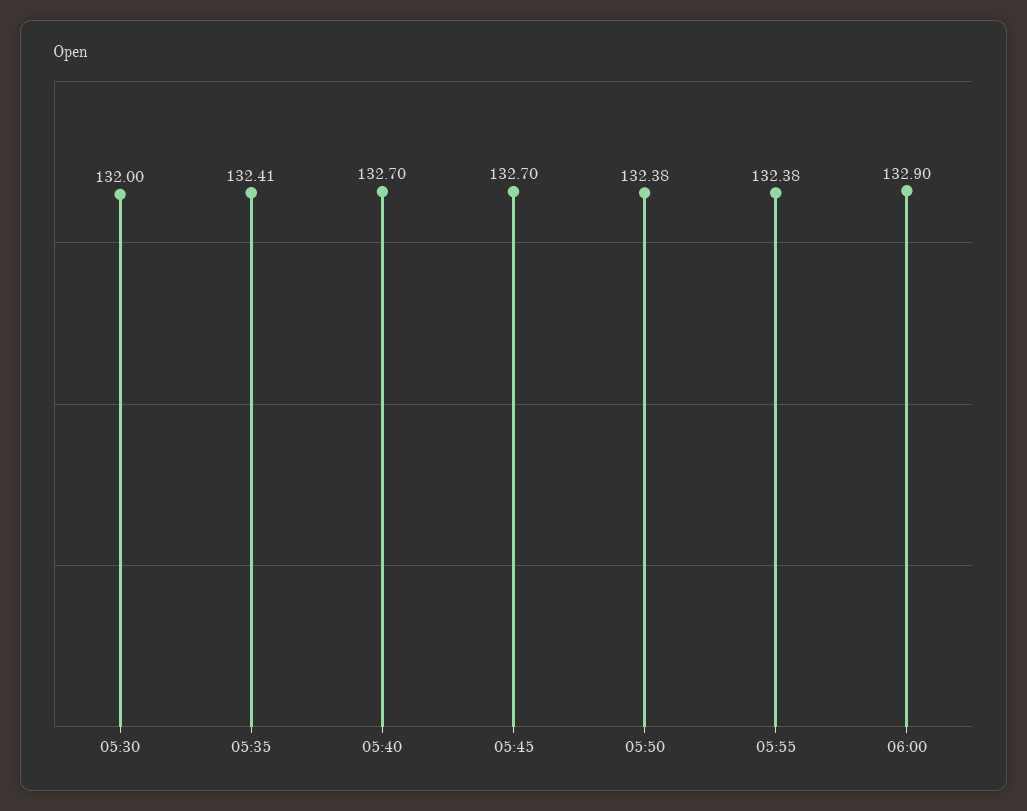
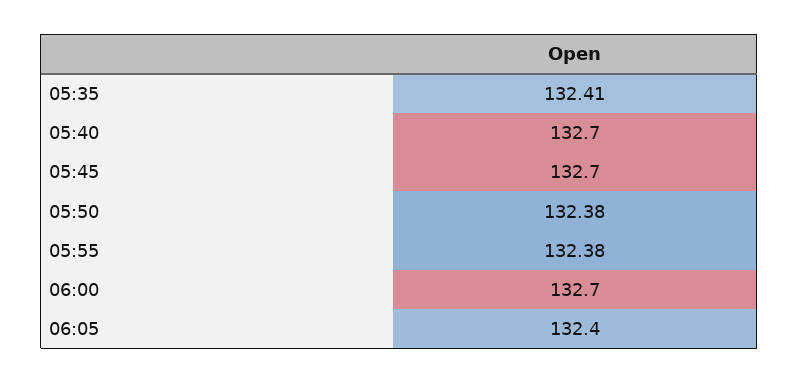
05:30: 132 -> none
06:00: 132.9 -> 132.7
06:05: none -> 132.4

